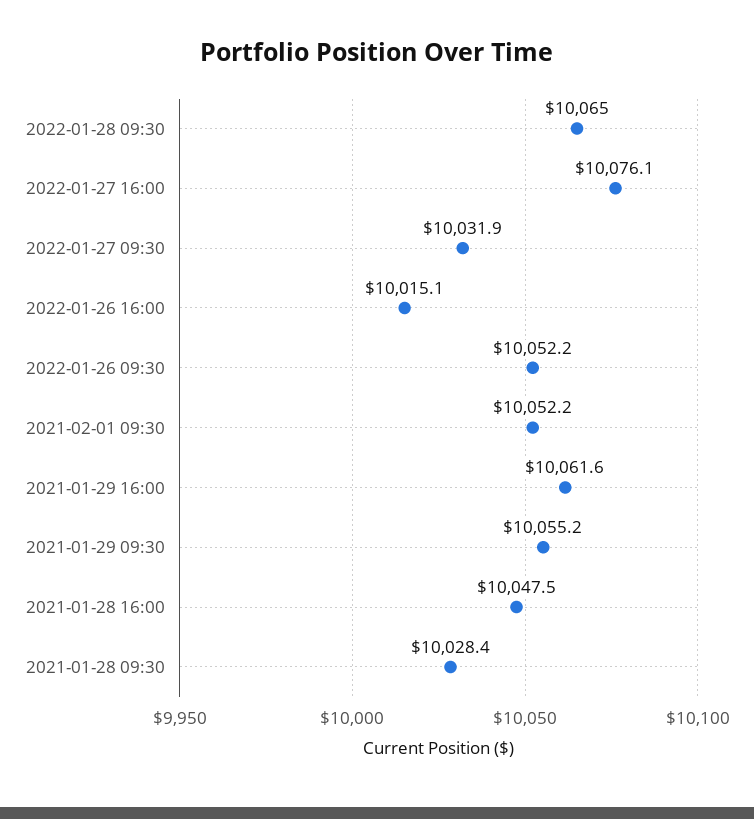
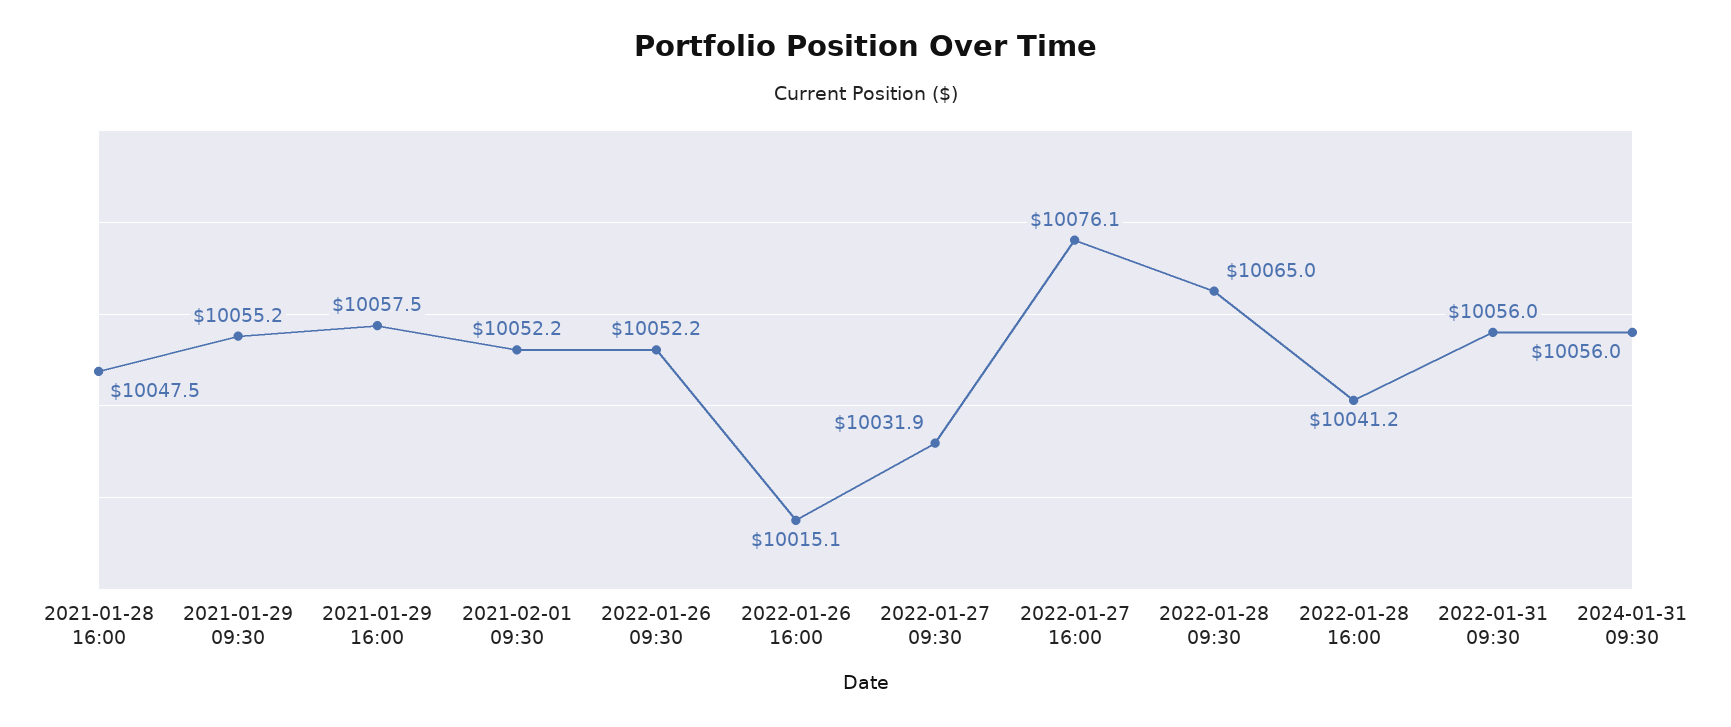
2021-01-29 16:00: 10061.6 -> 10057.5
2021-01-28 09:30: 10028.4 -> none
2022-01-28 16:00: none -> 10041.2
2022-01-31 09:30: none -> 10056
2024-01-31 09:30: none -> 10056

